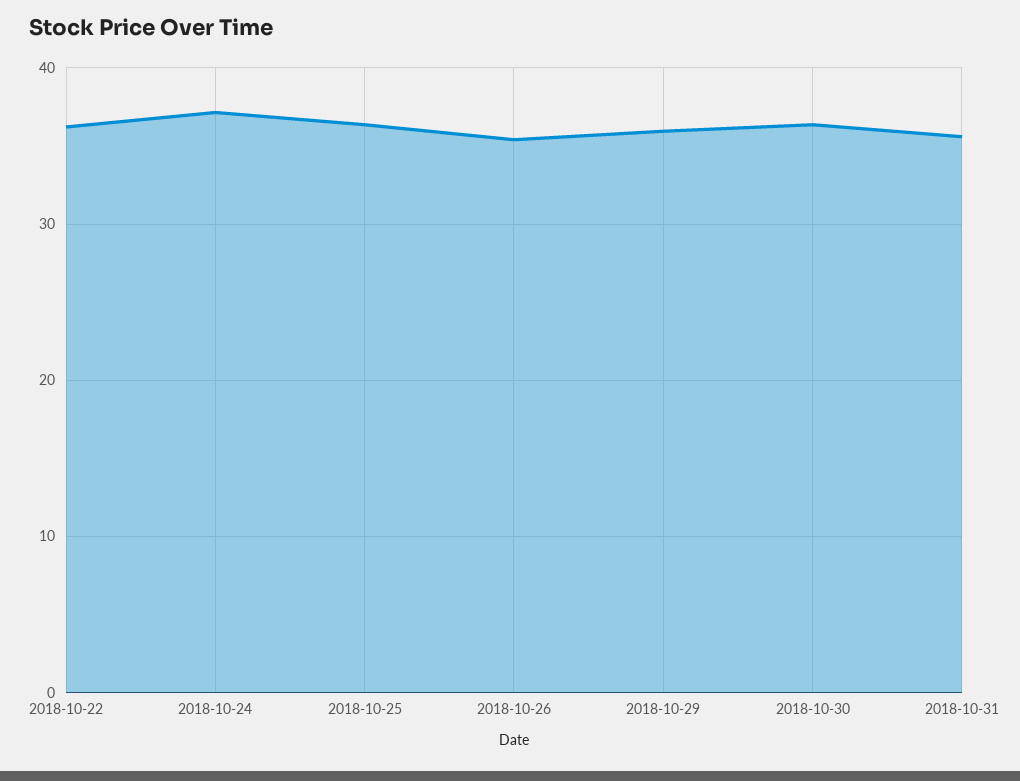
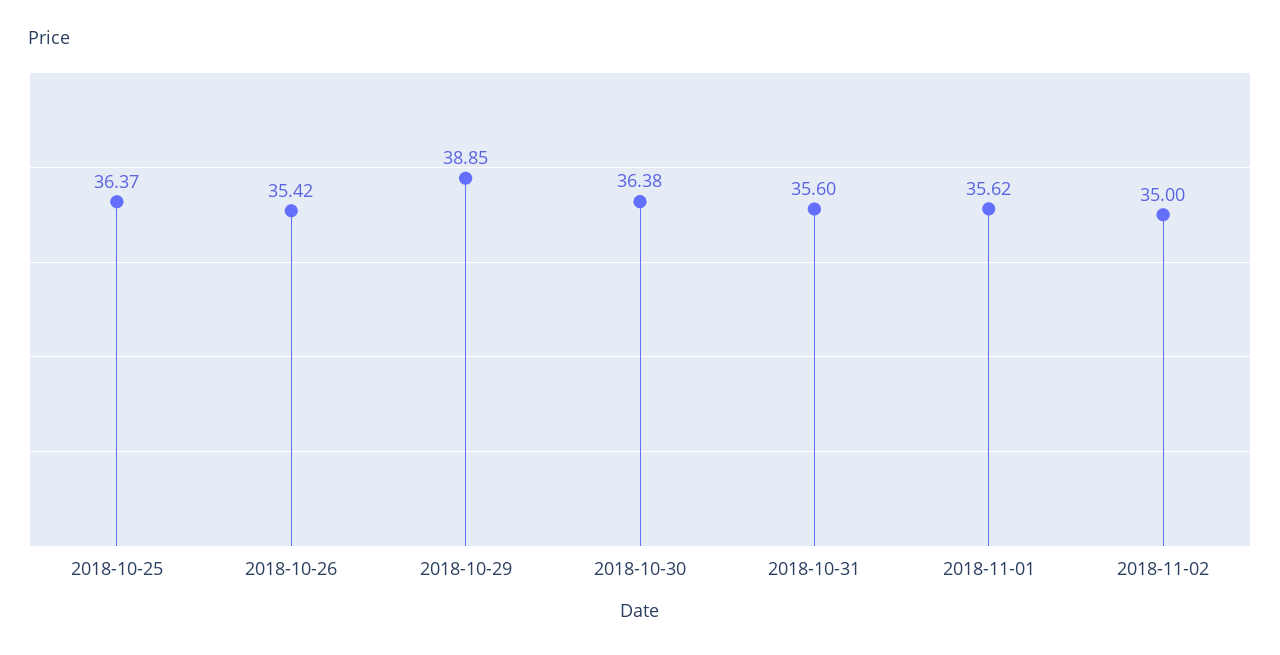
2018-10-22: 36 -> none
2018-10-24: 37 -> none
2018-10-29: 36 -> 38.85
2018-11-01: none -> 35.62
2018-11-02: none -> 35

